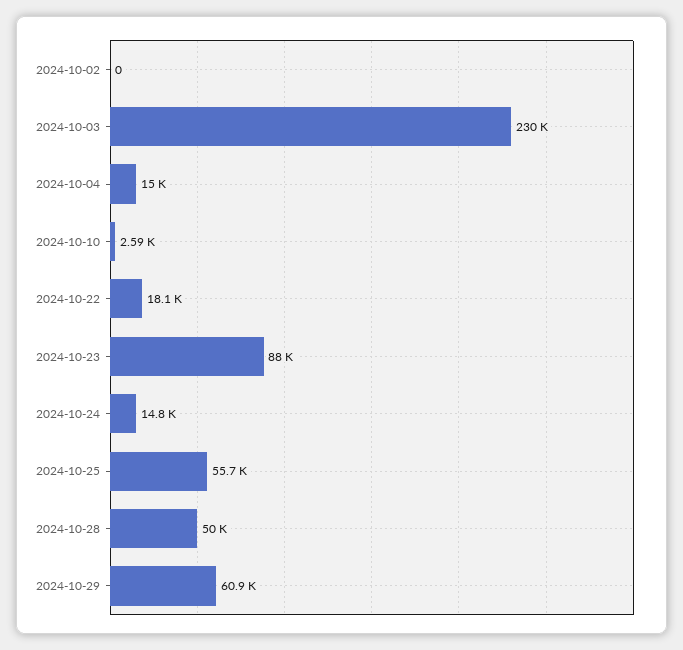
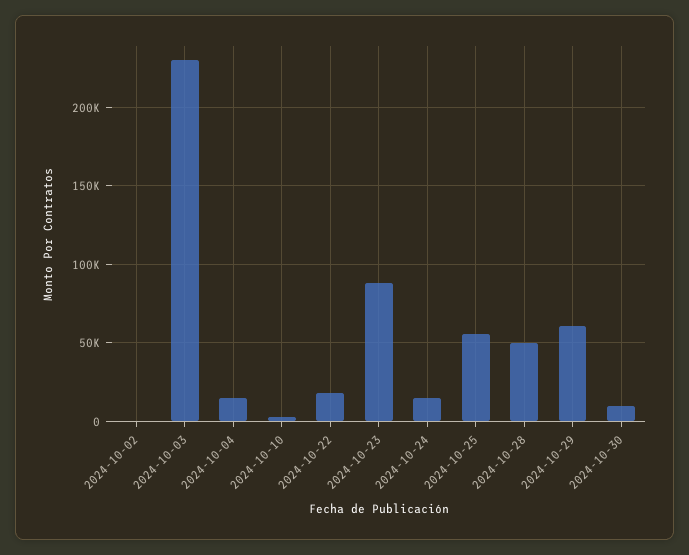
2024-10-30: none -> 10000

